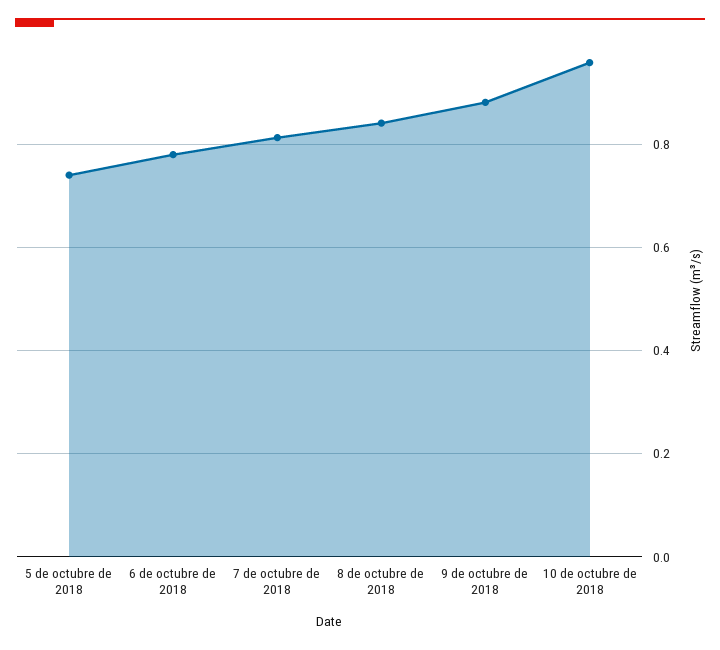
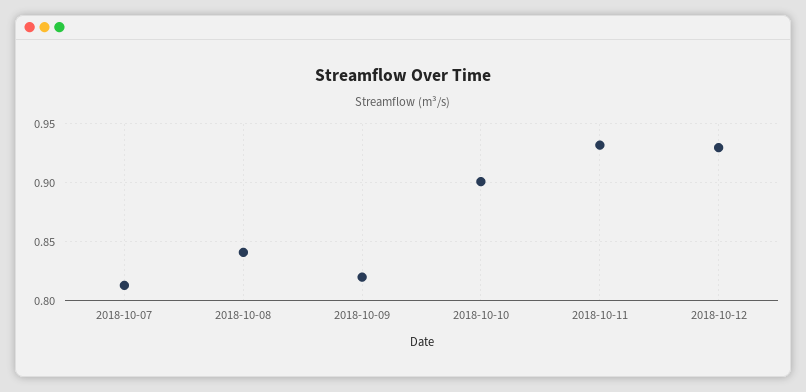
5 de octubre de 2018: 0.74 -> none
6 de octubre de 2018: 0.78 -> none
9 de octubre de 2018: 0.88 -> 0.82
10 de octubre de 2018: 0.96 -> 0.9
2018-10-11: none -> 0.93
2018-10-12: none -> 0.93

